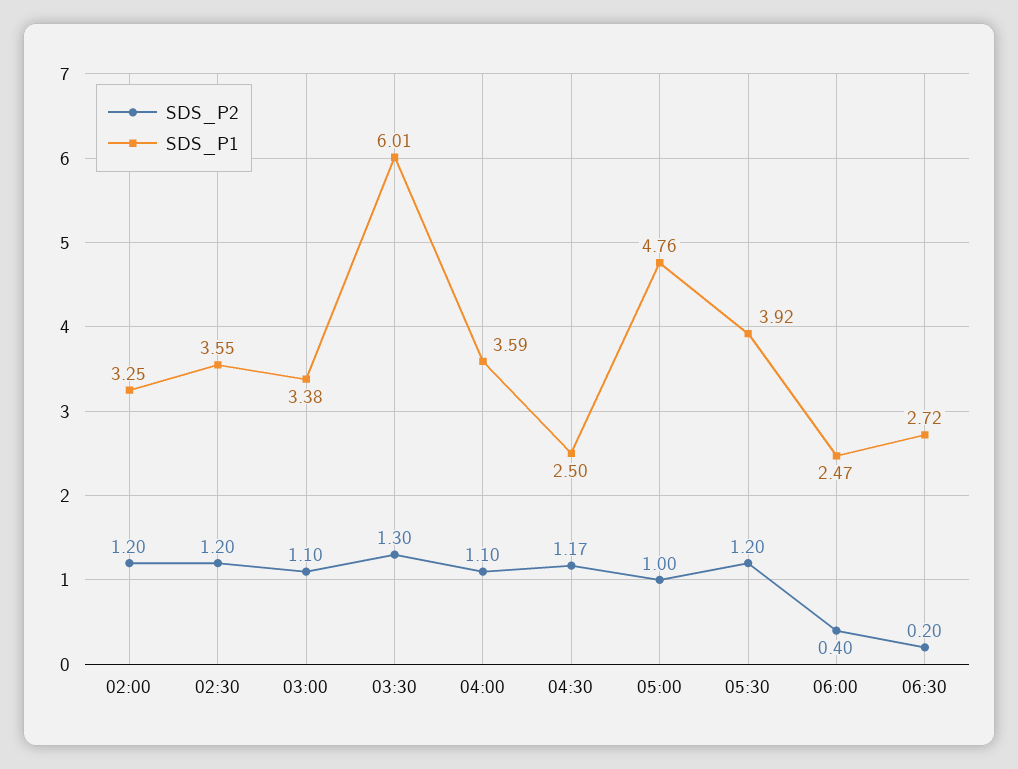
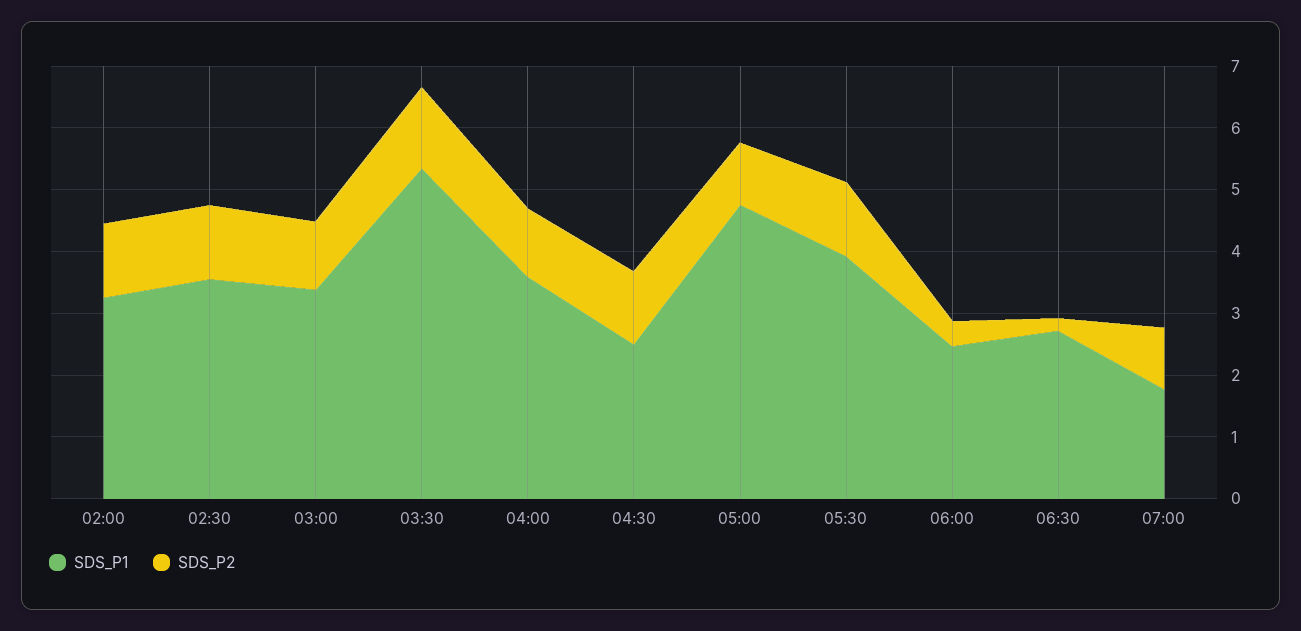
SDS_P1, 03:30: 6.01 -> 5.4
SDS_P1, 07:00: none -> 1.8
SDS_P2, 07:00: none -> 1

